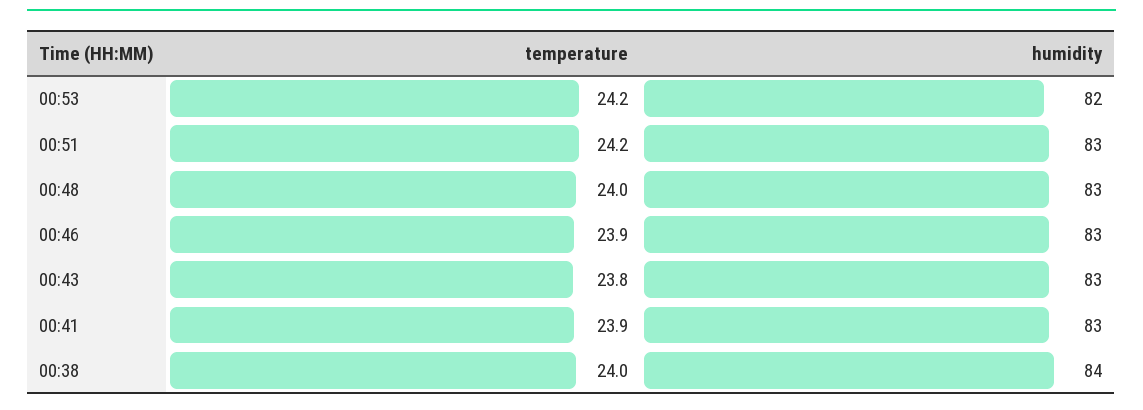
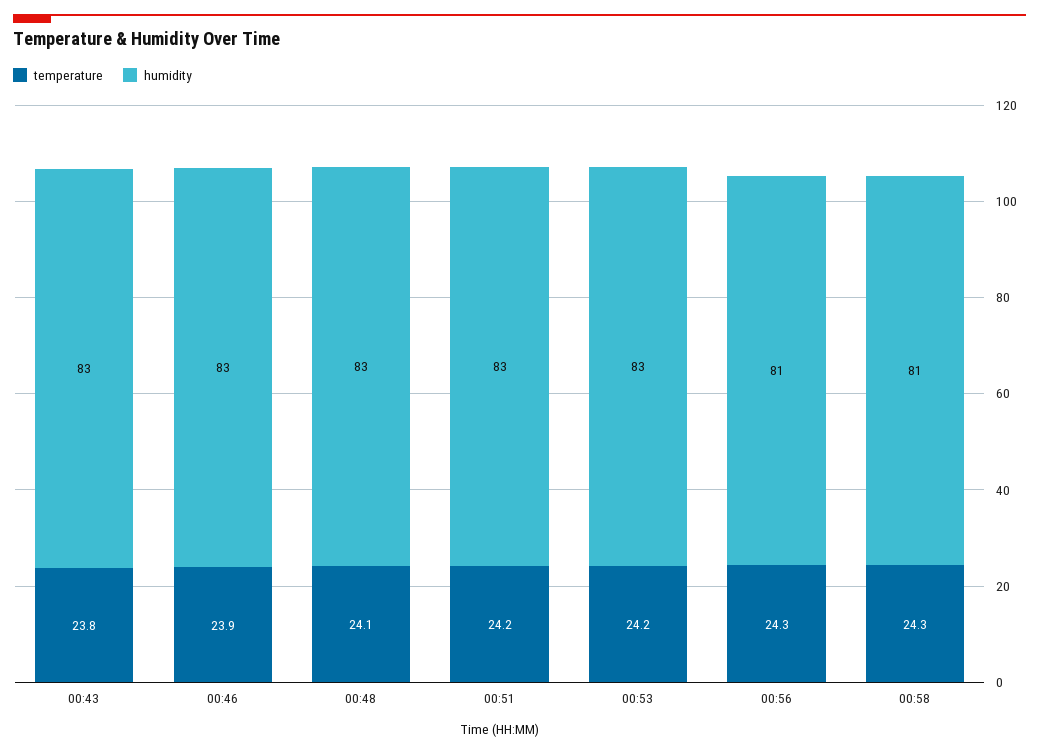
humidity, 00:53: 82 -> 83
temperature, 00:48: 24 -> 24.1
temperature, 00:41: 23.9 -> none
humidity, 00:41: 83 -> none
temperature, 00:38: 24 -> none
humidity, 00:38: 84 -> none
temperature, 00:56: none -> 24.3
humidity, 00:56: none -> 81
temperature, 00:58: none -> 24.3
humidity, 00:58: none -> 81

